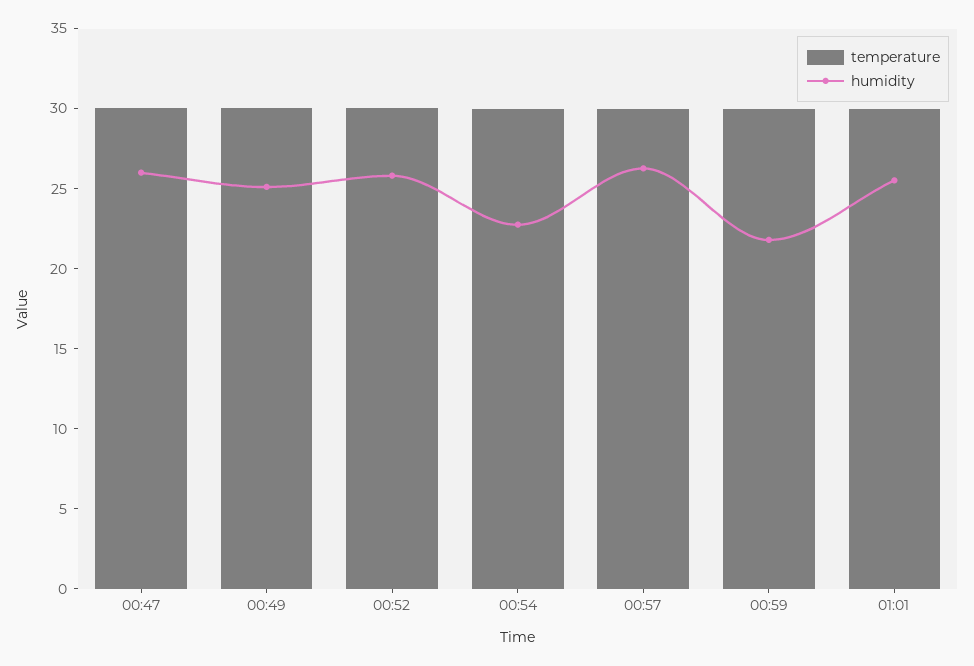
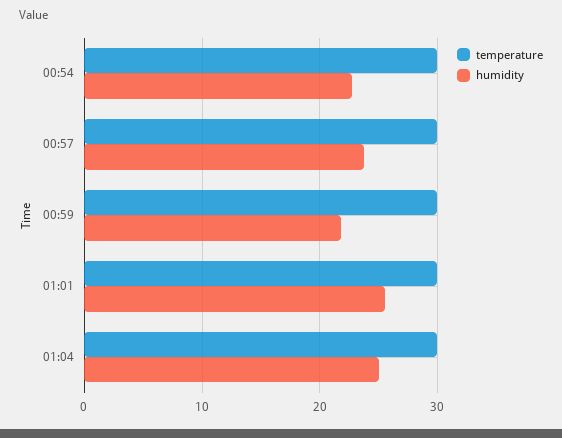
temperature, 00:47: 30 -> none
humidity, 00:47: 26 -> none
temperature, 00:49: 30 -> none
humidity, 00:49: 25 -> none
temperature, 00:52: 30 -> none
humidity, 00:52: 26 -> none
humidity, 00:57: 26 -> 24
temperature, 01:04: none -> 30
humidity, 01:04: none -> 25

